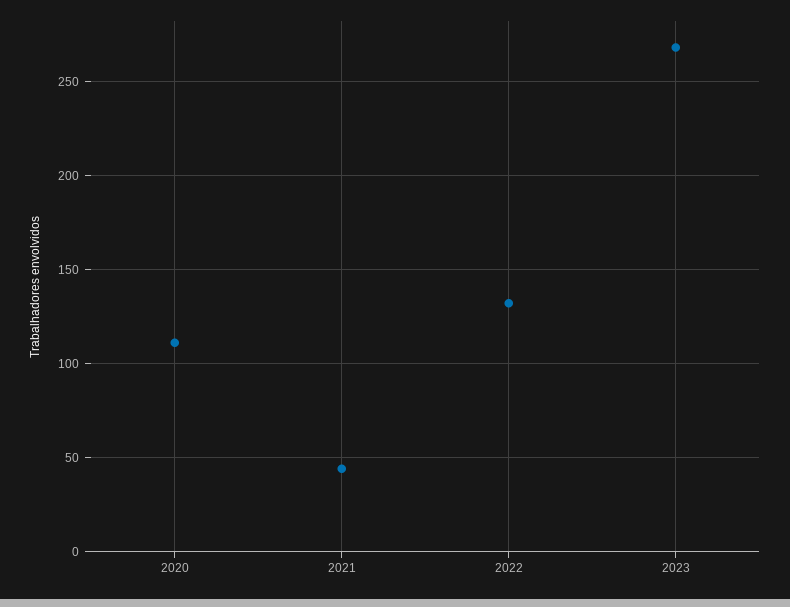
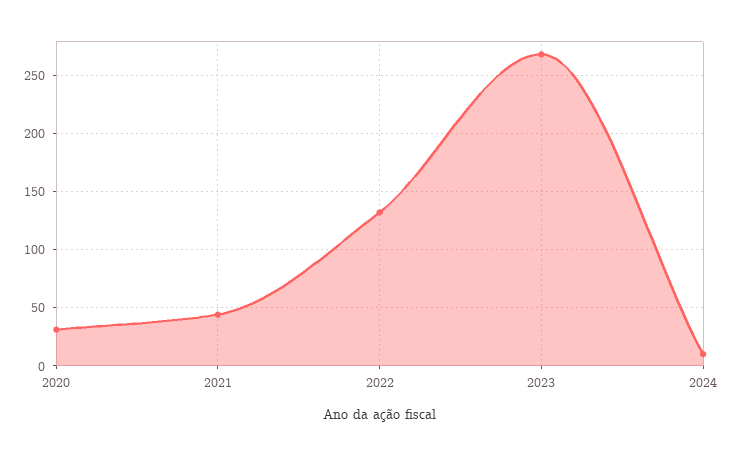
2020: 110 -> 30
2024: none -> 10

